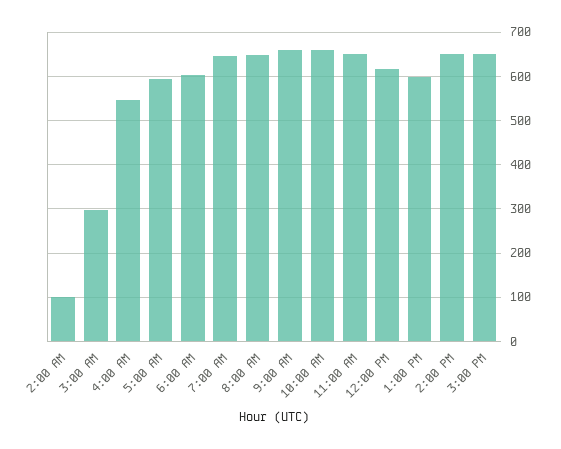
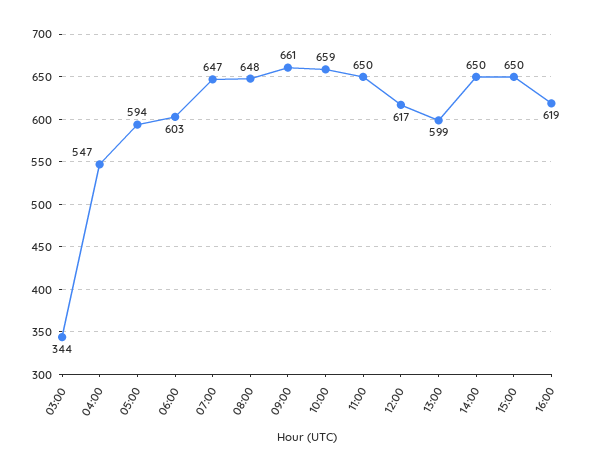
2:00 AM: 100 -> none
3:00 AM: 300 -> 344
16:00: none -> 619

